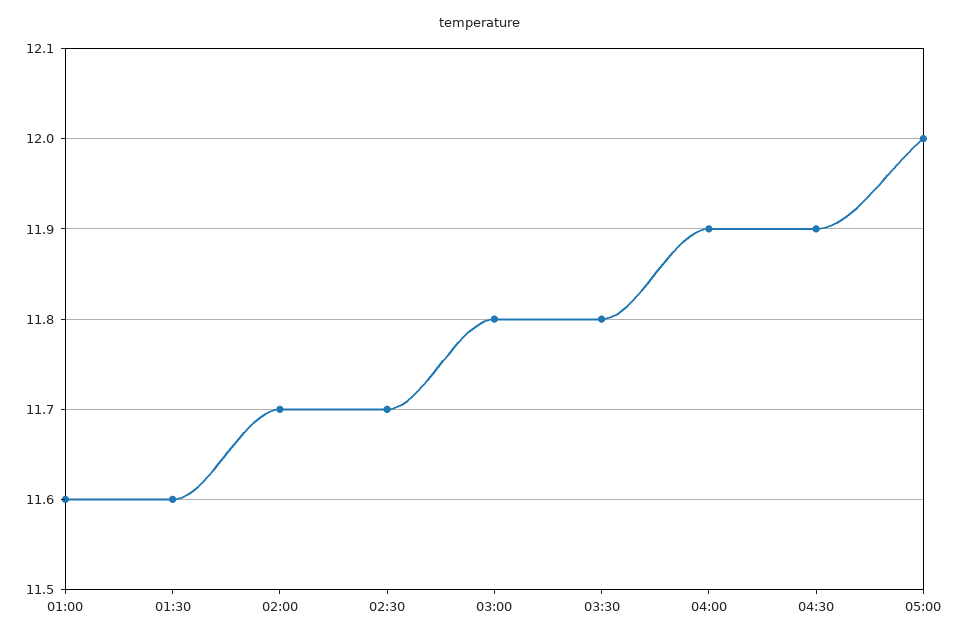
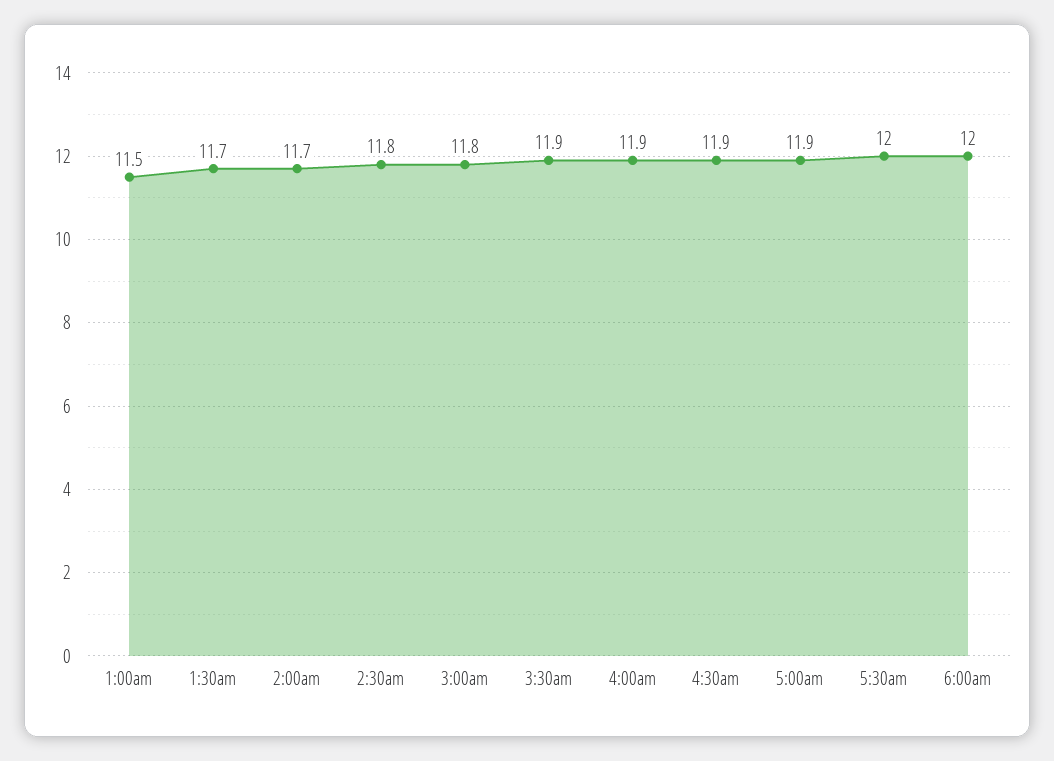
01:00: 11.6 -> 11.5
01:30: 11.6 -> 11.7
02:30: 11.7 -> 11.8
03:30: 11.8 -> 11.9
05:00: 12 -> 11.9
5:30am: none -> 12
6:00am: none -> 12

